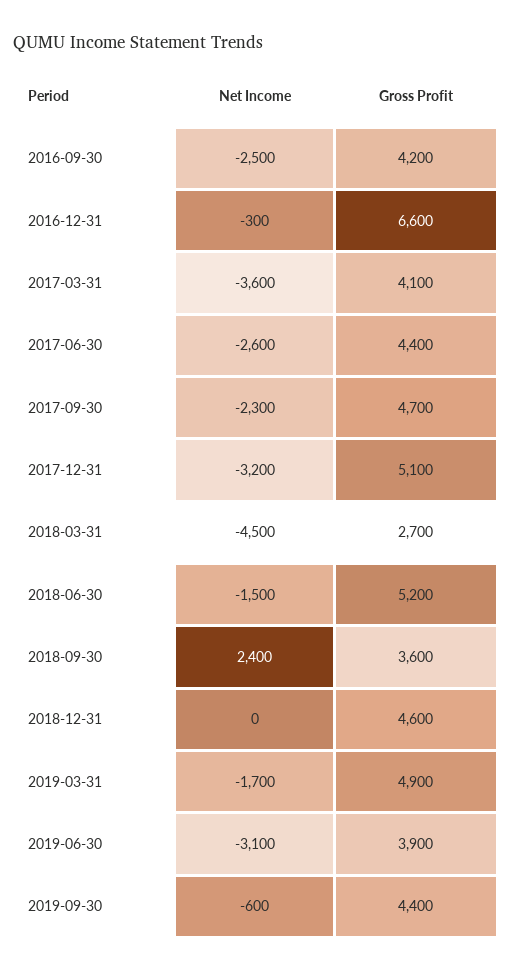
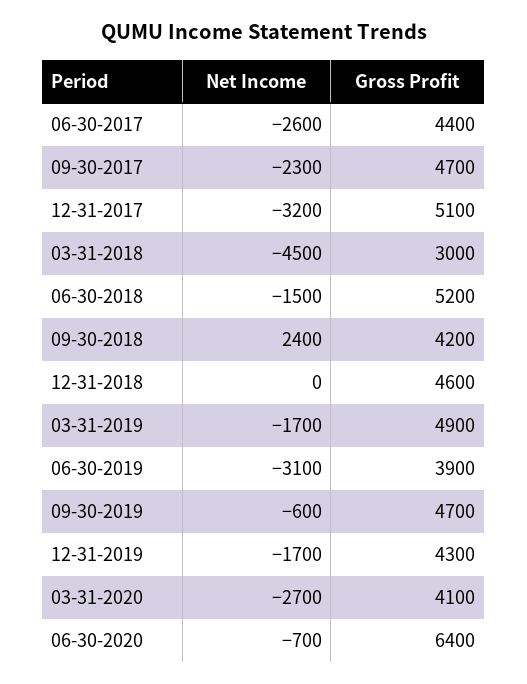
Net Income, 2016-09-30: -2500 -> none
Gross Profit, 2016-09-30: 4200 -> none
Net Income, 2016-12-31: -300 -> none
Gross Profit, 2016-12-31: 6600 -> none
Net Income, 2017-03-31: -3600 -> none
Gross Profit, 2017-03-31: 4100 -> none
Gross Profit, 2018-03-31: 2700 -> 3000
Gross Profit, 2018-09-30: 3600 -> 4200
Gross Profit, 2019-09-30: 4400 -> 4700
Net Income, 12-31-2019: none -> -1700
Gross Profit, 12-31-2019: none -> 4300
Net Income, 03-31-2020: none -> -2700
Gross Profit, 03-31-2020: none -> 4100
Net Income, 06-30-2020: none -> -700
Gross Profit, 06-30-2020: none -> 6400

